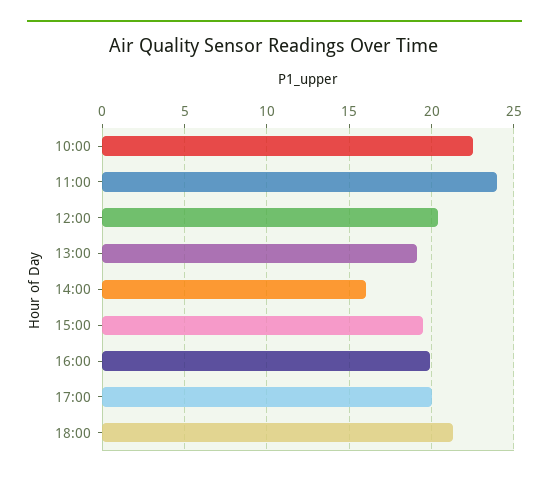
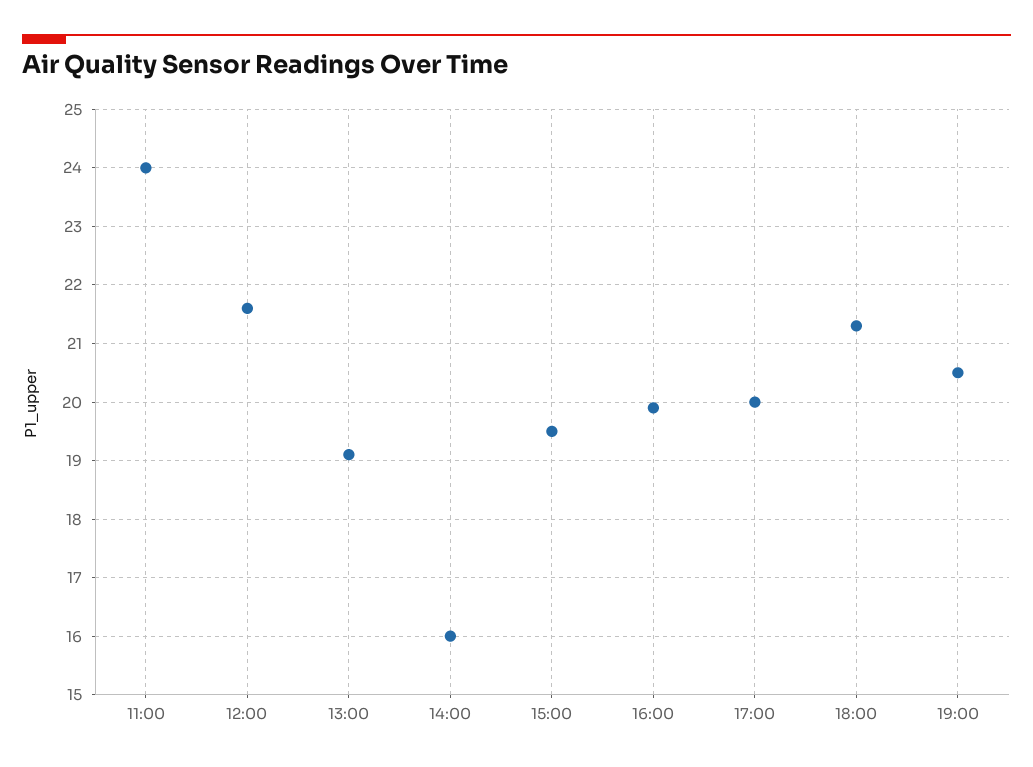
10:00: 22.5 -> none
12:00: 20.5 -> 21.5
19:00: none -> 20.5

